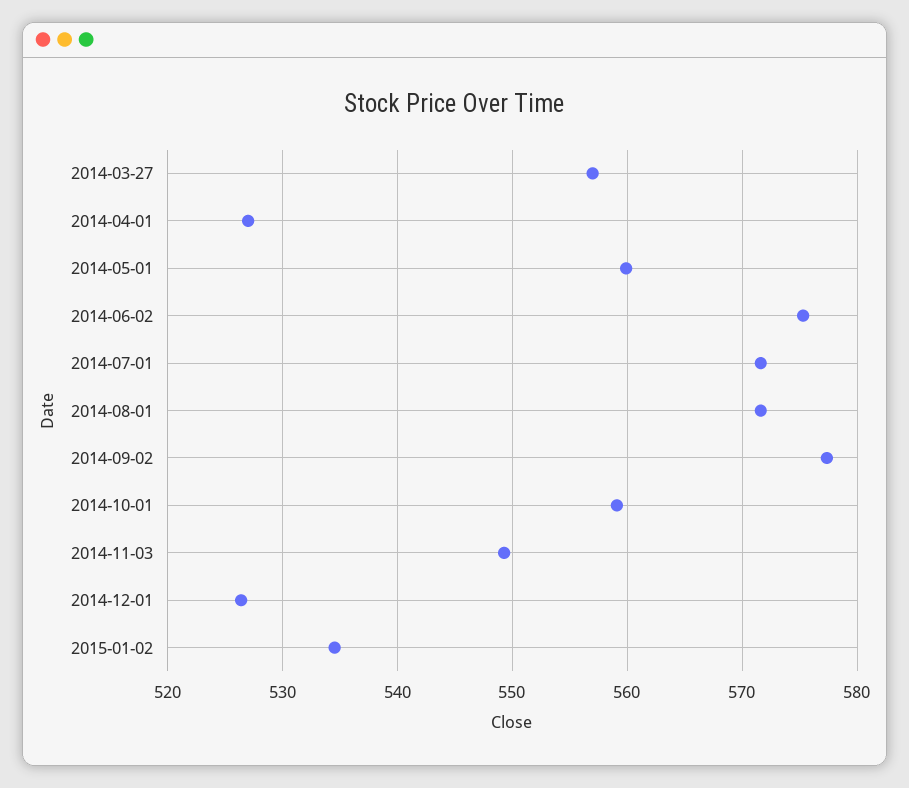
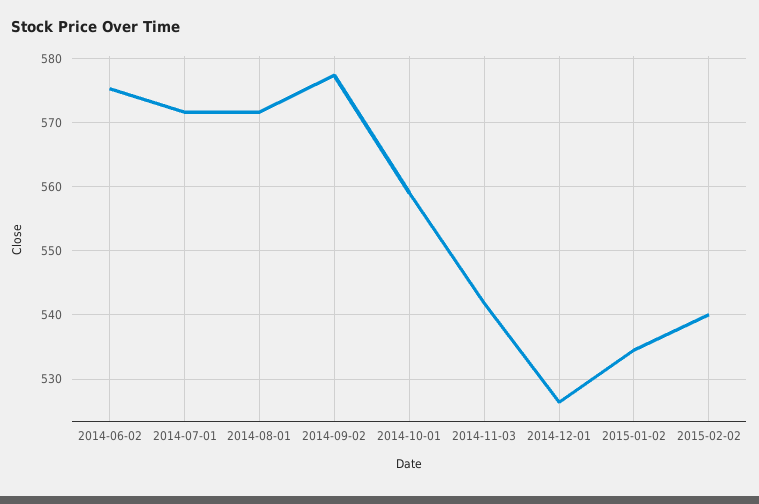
2014-03-27: 557 -> none
2014-04-01: 527 -> none
2014-05-01: 560 -> none
2014-11-03: 549 -> 542
2015-02-02: none -> 540

